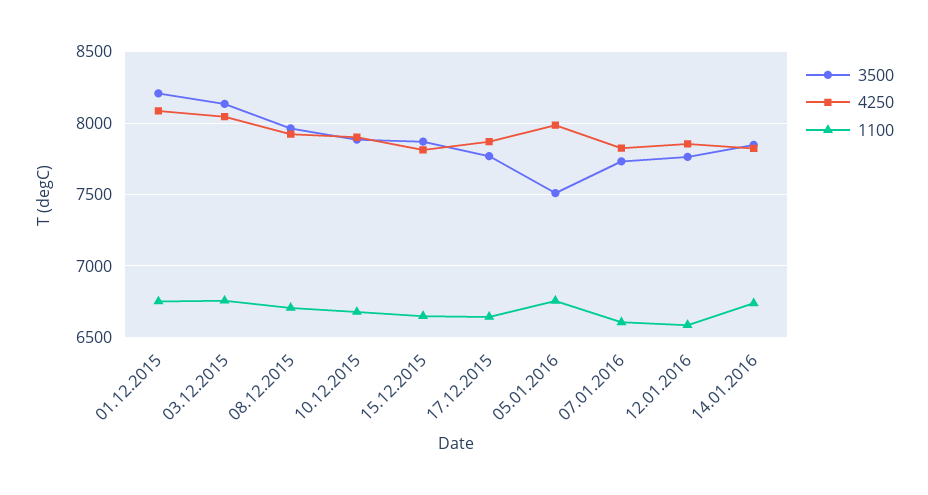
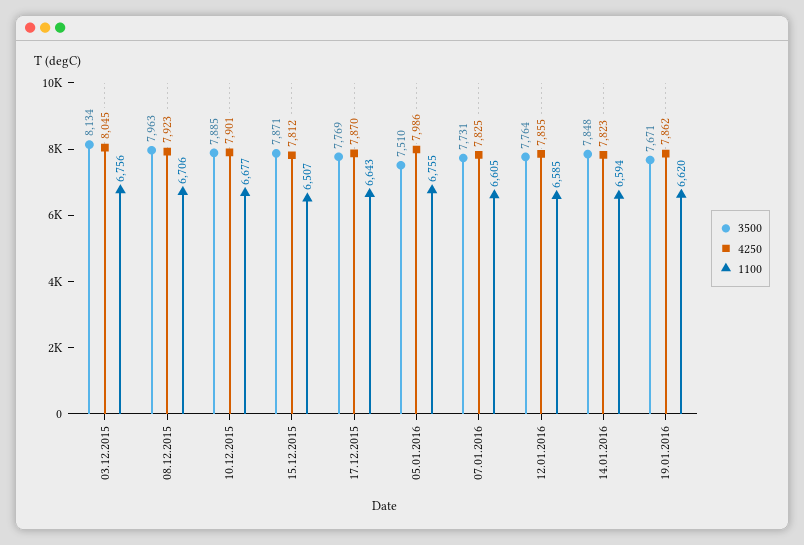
3500, 01.12.2015: 8200 -> none
4250, 01.12.2015: 8100 -> none
1100, 01.12.2015: 6750 -> none
1100, 15.12.2015: 6650 -> 6507
1100, 14.01.2016: 6750 -> 6594
3500, 19.01.2016: none -> 7671
4250, 19.01.2016: none -> 7862
1100, 19.01.2016: none -> 6620

